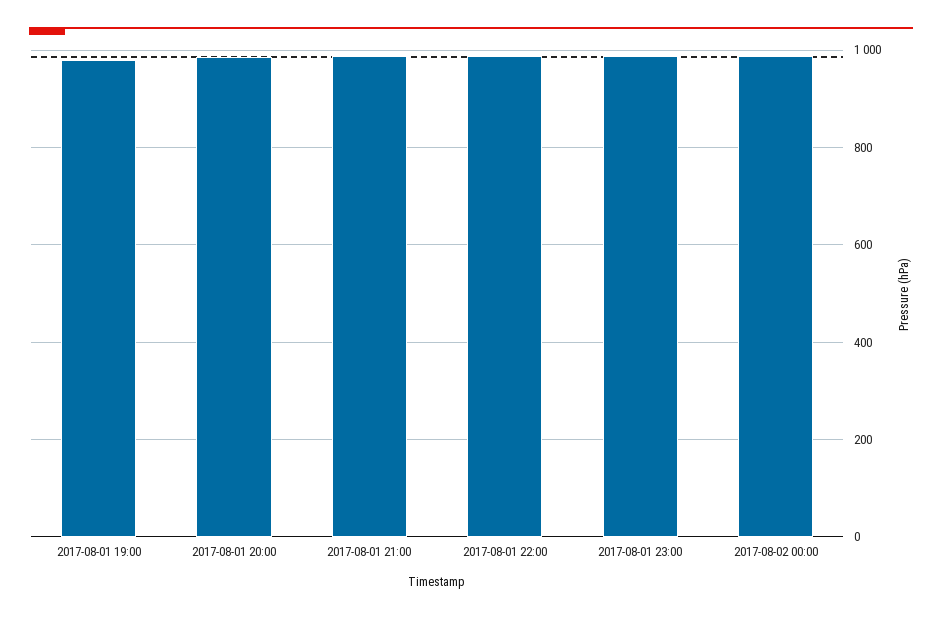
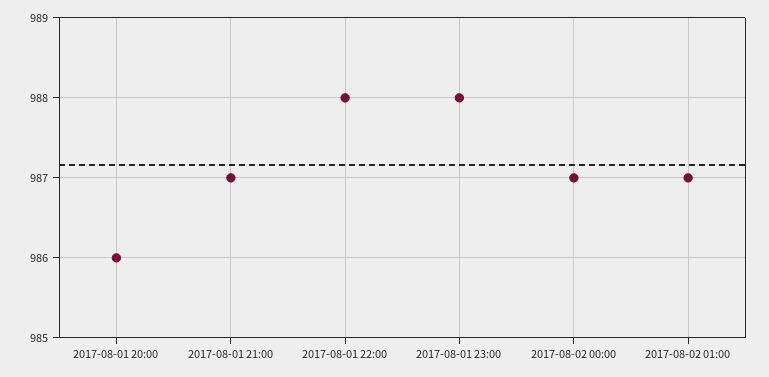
2017-08-01 19:00: 980 -> none
2017-08-02 01:00: none -> 987

